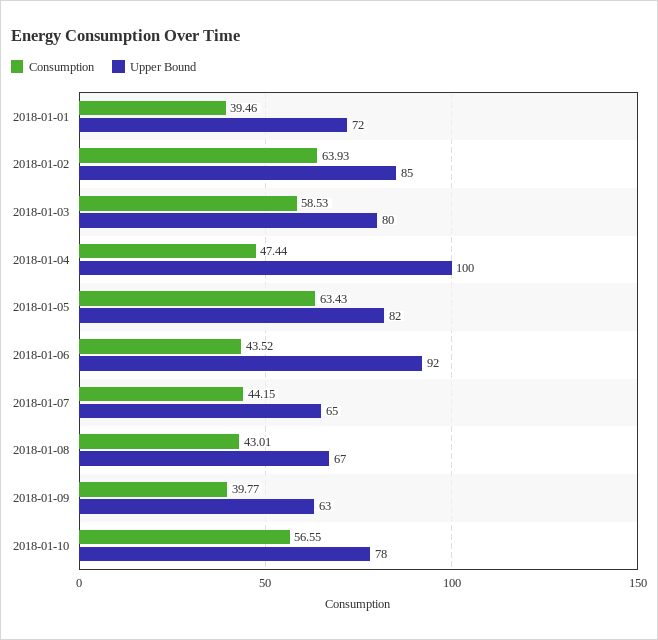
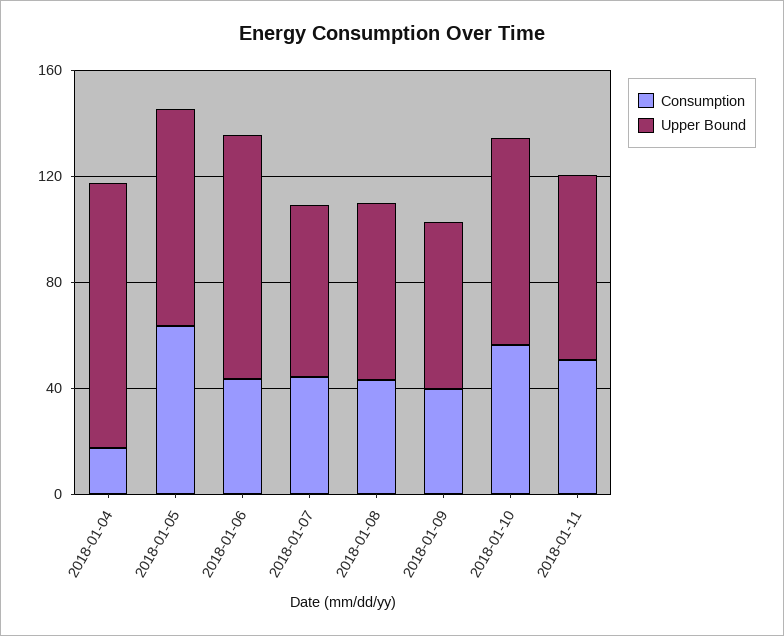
Consumption, 2018-01-01: 39.46 -> none
Upper Bound, 2018-01-01: 72 -> none
Consumption, 2018-01-02: 63.93 -> none
Upper Bound, 2018-01-02: 85 -> none
Consumption, 2018-01-03: 58.53 -> none
Upper Bound, 2018-01-03: 80 -> none
Consumption, 2018-01-04: 47.44 -> 20
Consumption, 2018-01-11: none -> 50
Upper Bound, 2018-01-11: none -> 70

